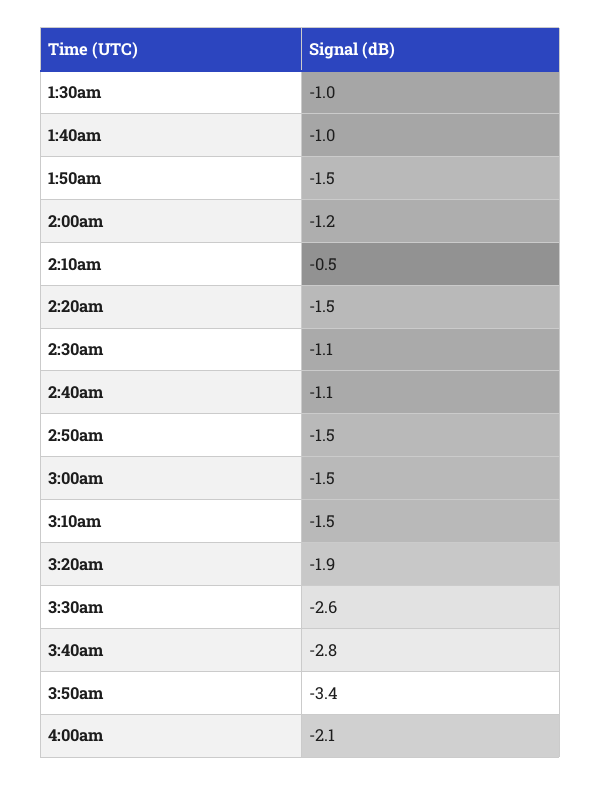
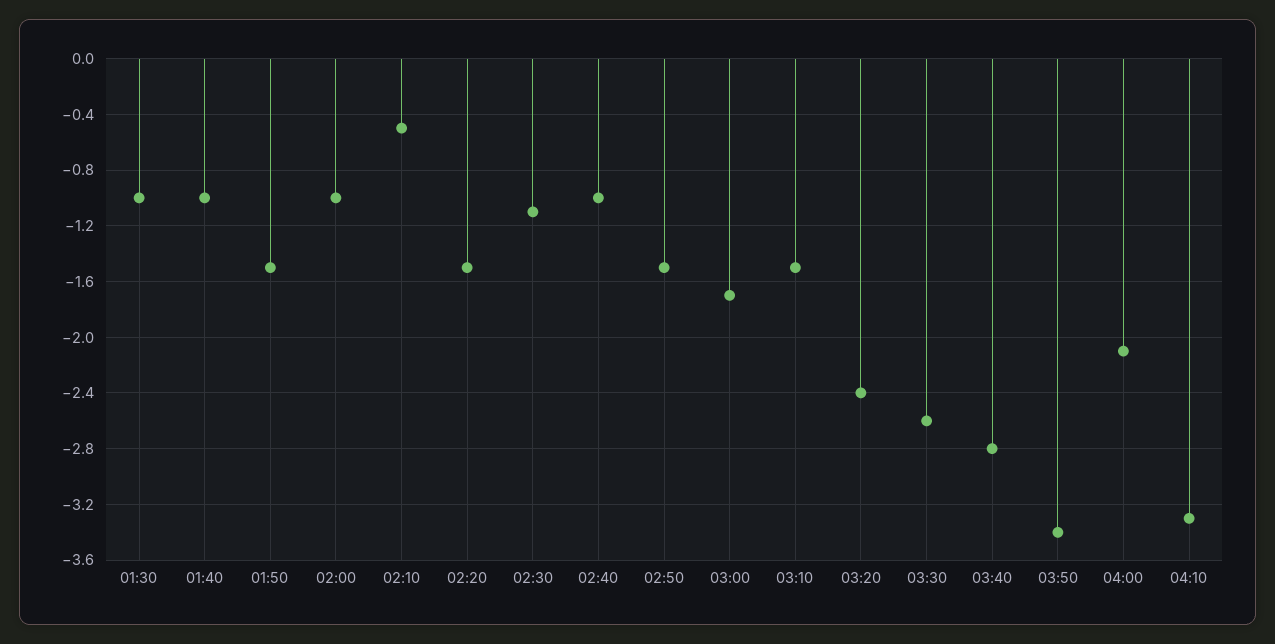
2:00am: -1.2 -> -1
2:40am: -1.1 -> -1
3:00am: -1.5 -> -1.7
3:20am: -1.9 -> -2.4
04:10: none -> -3.3

